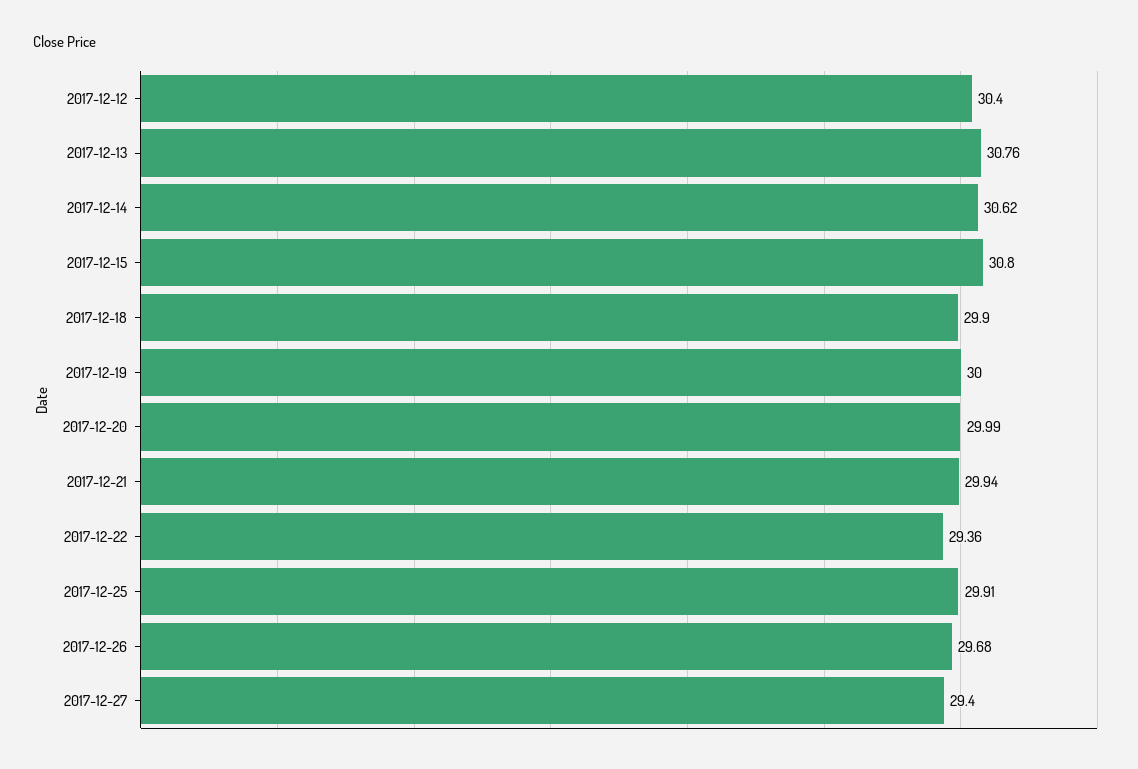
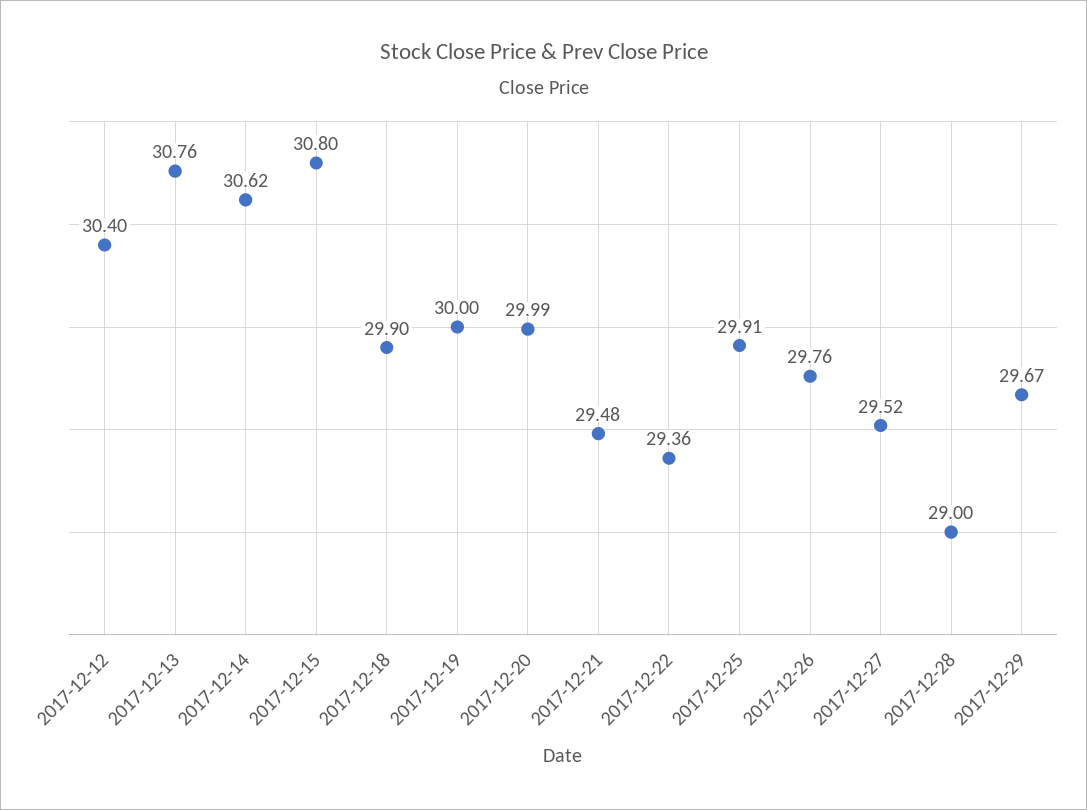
2017-12-21: 29.94 -> 29.48
2017-12-26: 29.68 -> 29.76
2017-12-27: 29.4 -> 29.52
2017-12-28: none -> 29
2017-12-29: none -> 29.67

